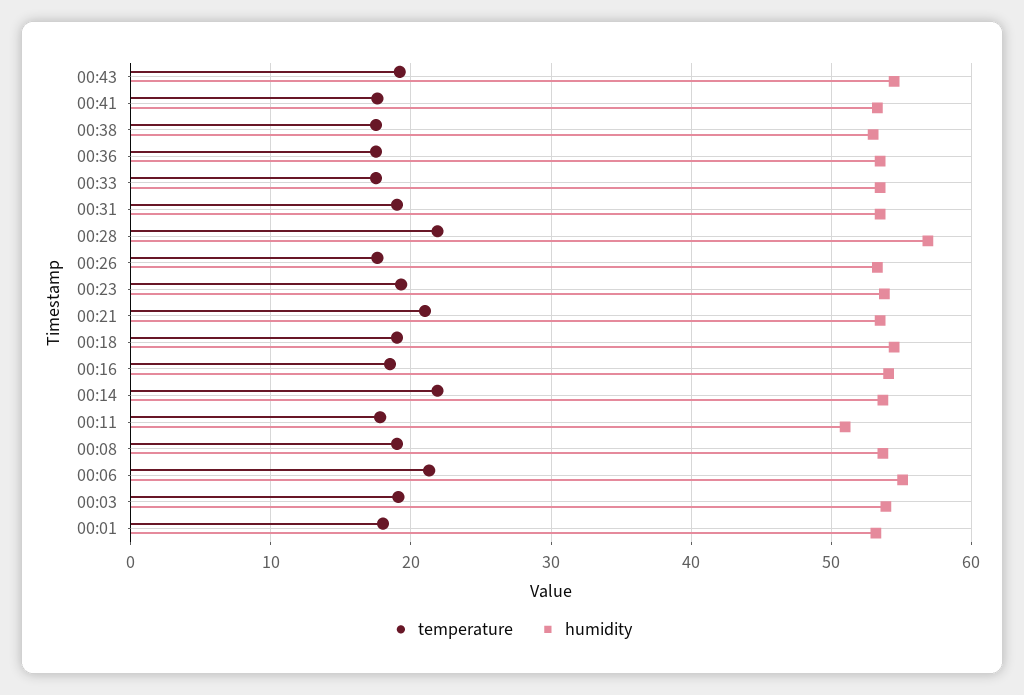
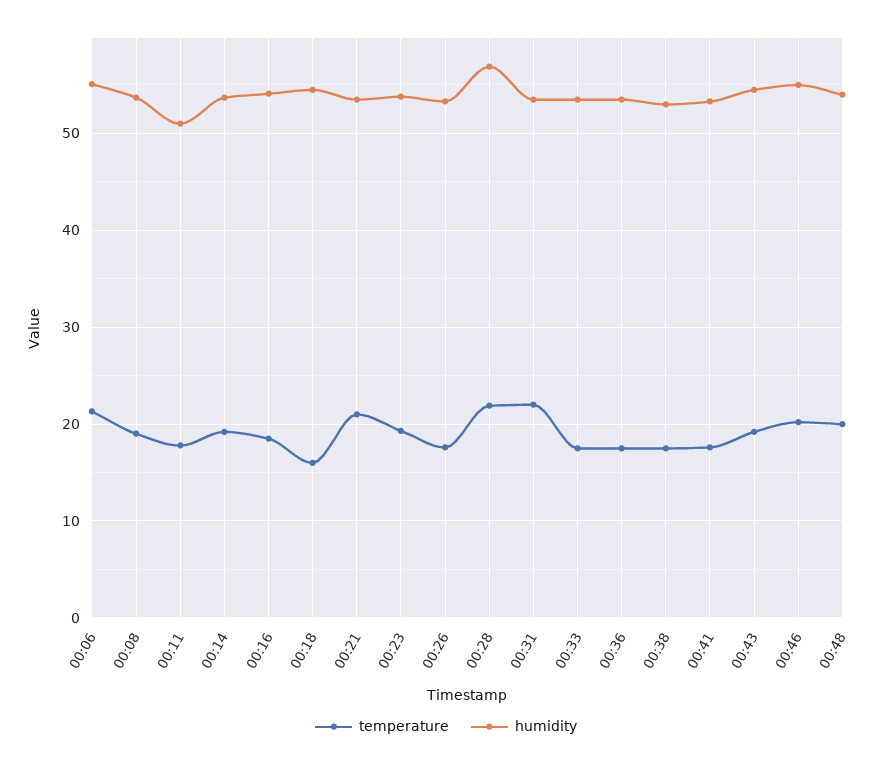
temperature, 00:31: 19 -> 22
temperature, 00:18: 19 -> 16
temperature, 00:14: 22 -> 19
temperature, 00:03: 19 -> none
humidity, 00:03: 54 -> none
temperature, 00:01: 18 -> none
humidity, 00:01: 53 -> none
temperature, 00:46: none -> 20
humidity, 00:46: none -> 55
temperature, 00:48: none -> 20
humidity, 00:48: none -> 54

